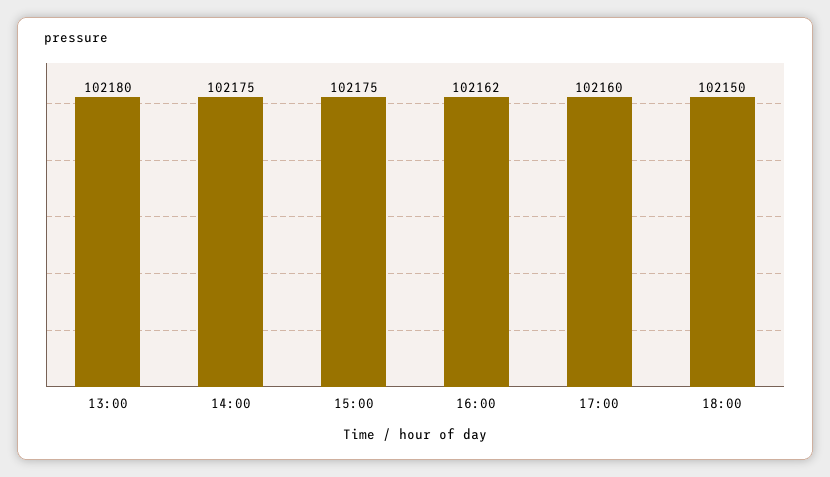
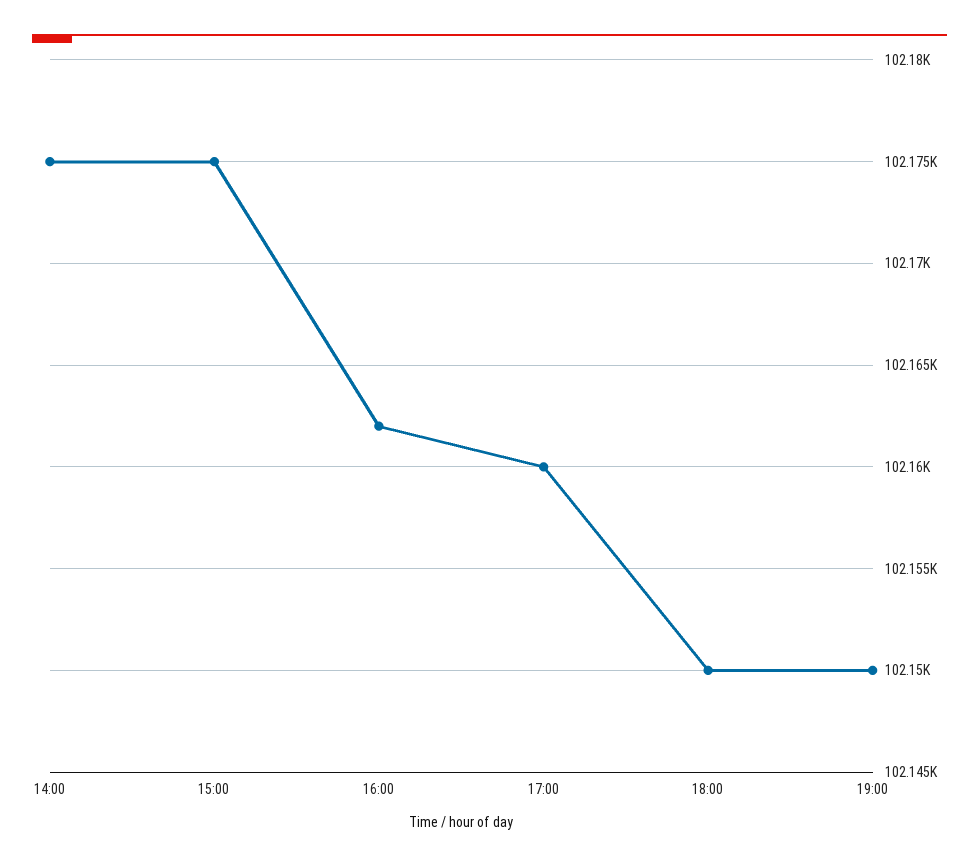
13:00: 102180 -> none
19:00: none -> 102150

